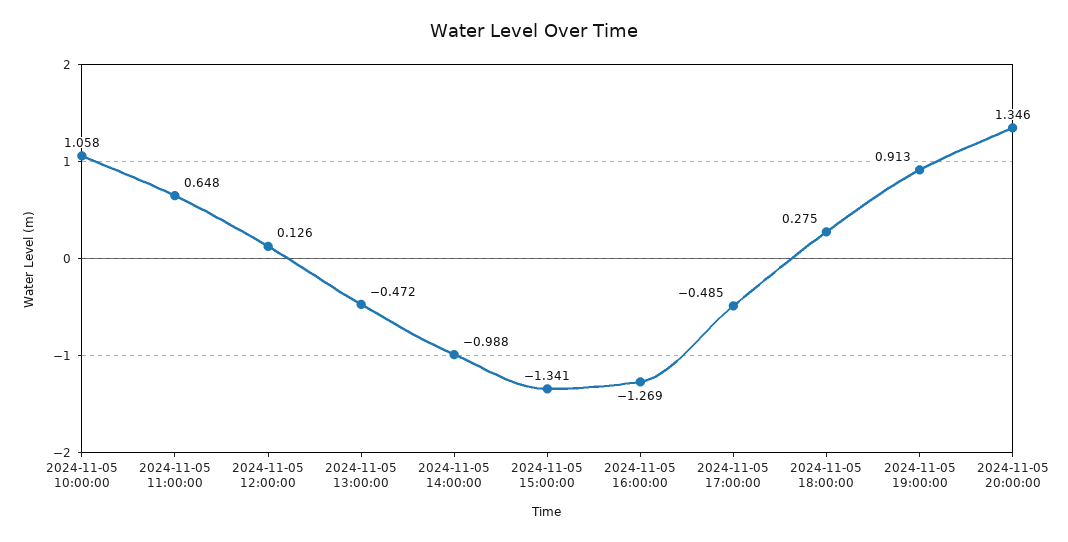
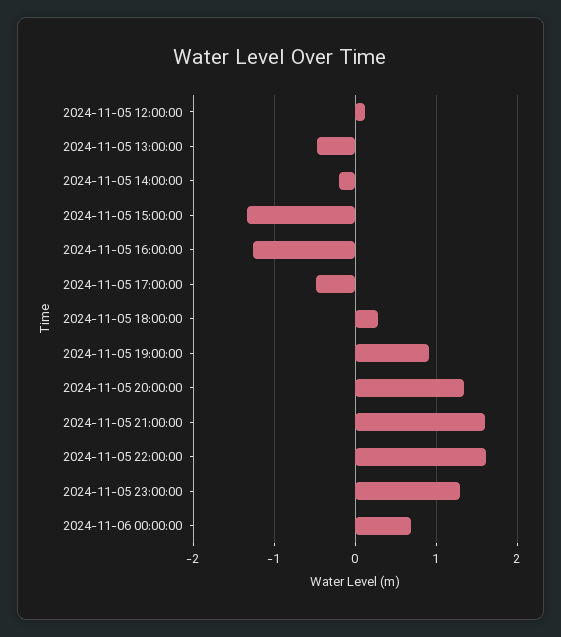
2024-11-05 10:00:00: 1.058 -> none
2024-11-05 11:00:00: 0.648 -> none
2024-11-05 14:00:00: -0.988 -> -0.2
2024-11-05 21:00:00: none -> 1.6
2024-11-05 22:00:00: none -> 1.6
2024-11-05 23:00:00: none -> 1.3
2024-11-06 00:00:00: none -> 0.7

